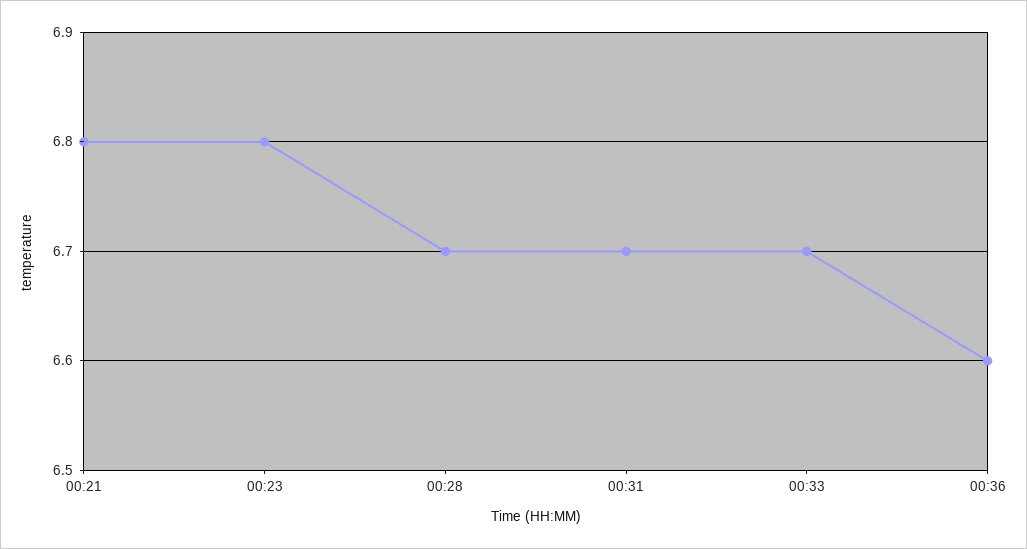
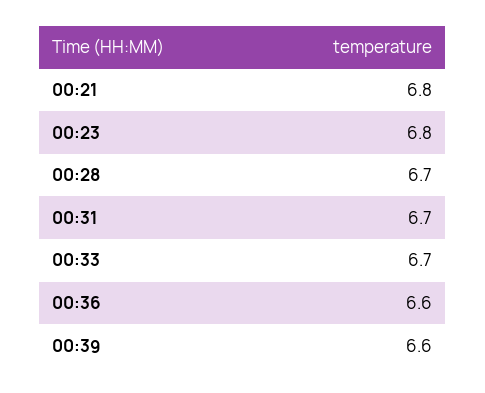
00:39: none -> 6.6

